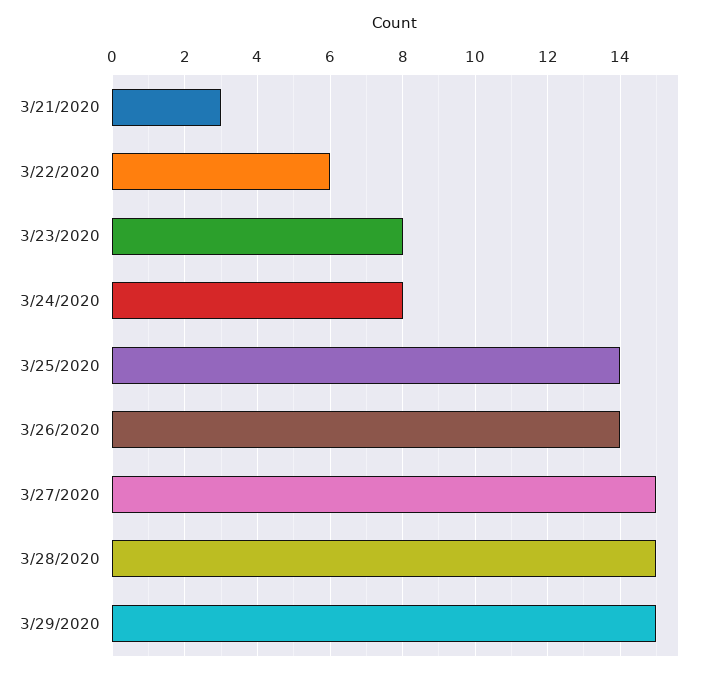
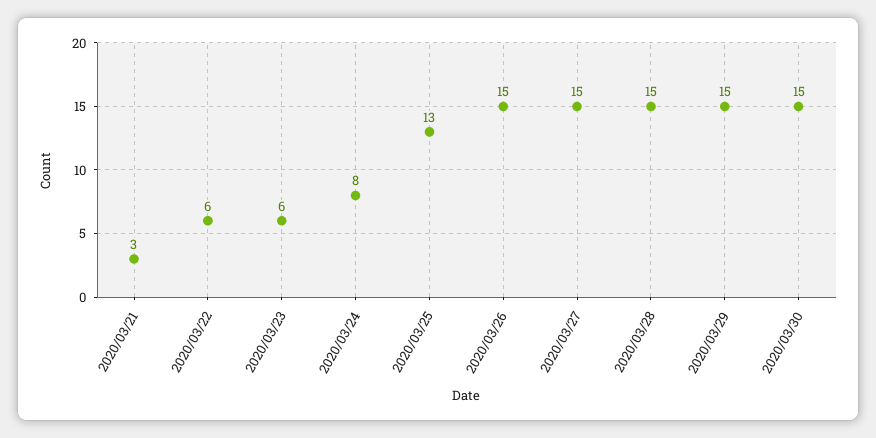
3/23/2020: 8 -> 6
3/25/2020: 14 -> 13
3/26/2020: 14 -> 15
2020/03/30: none -> 15

